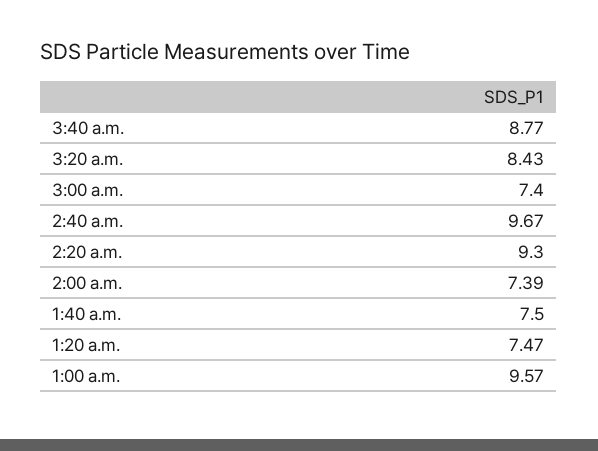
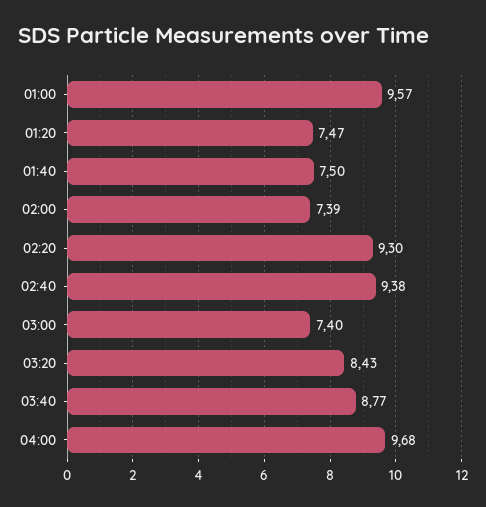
2:40 a.m.: 9.67 -> 9.38
04:00: none -> 9.68

